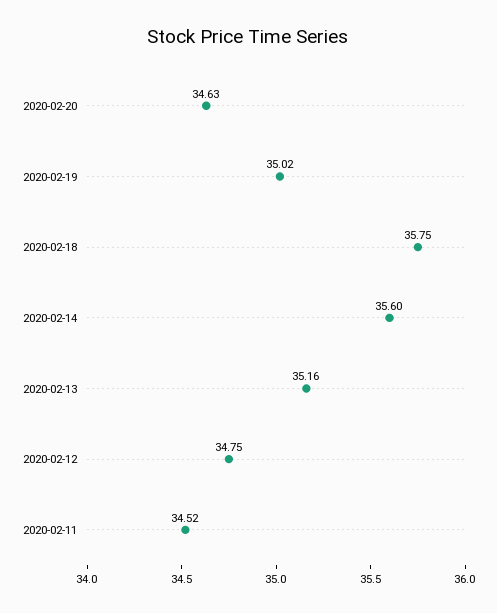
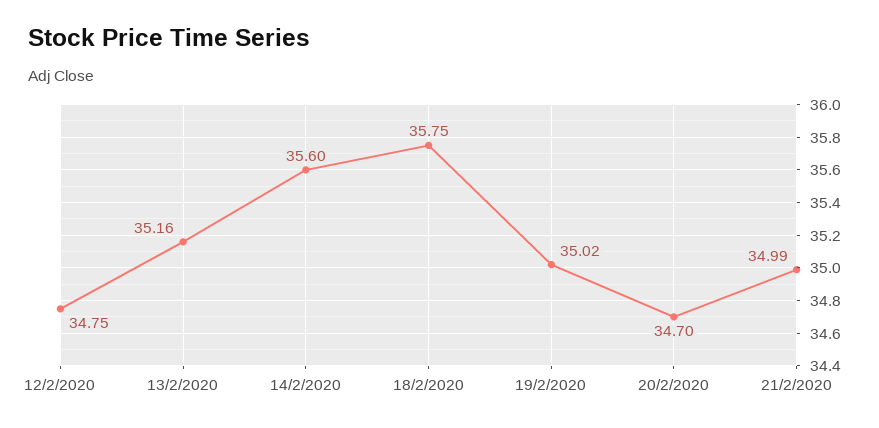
2020-02-20: 34.63 -> 34.7
2020-02-11: 34.52 -> none
21/2/2020: none -> 34.99

